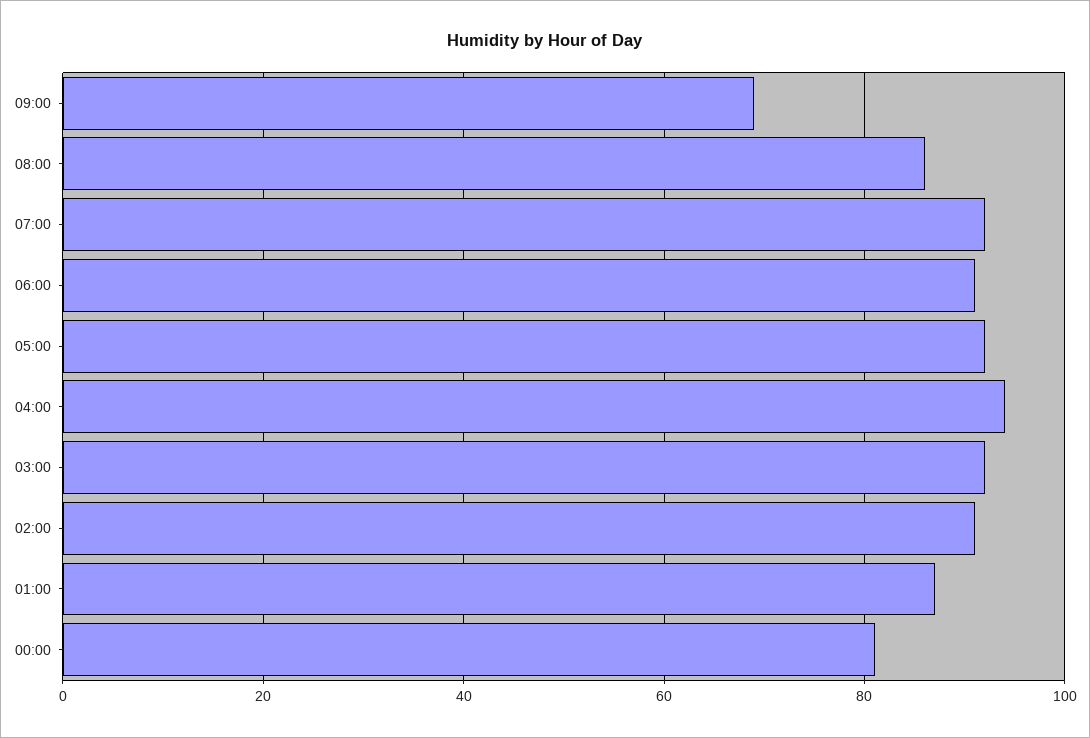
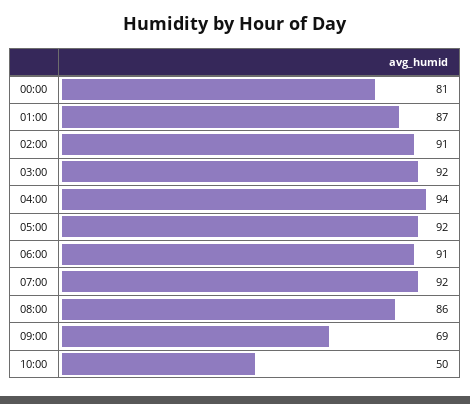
10:00: none -> 50

